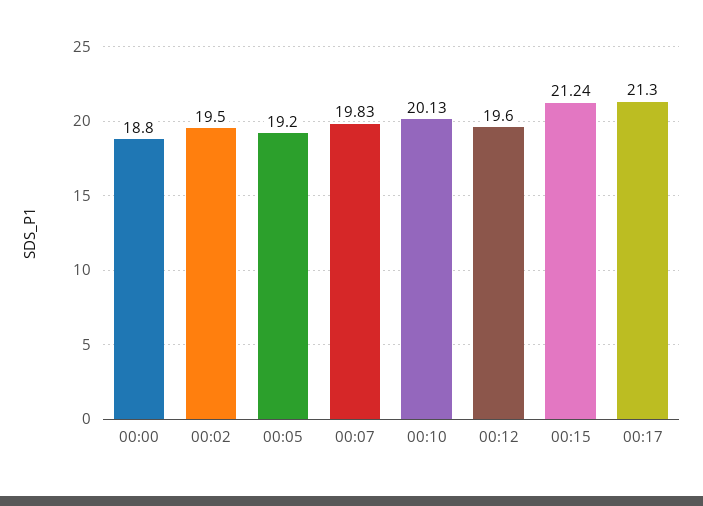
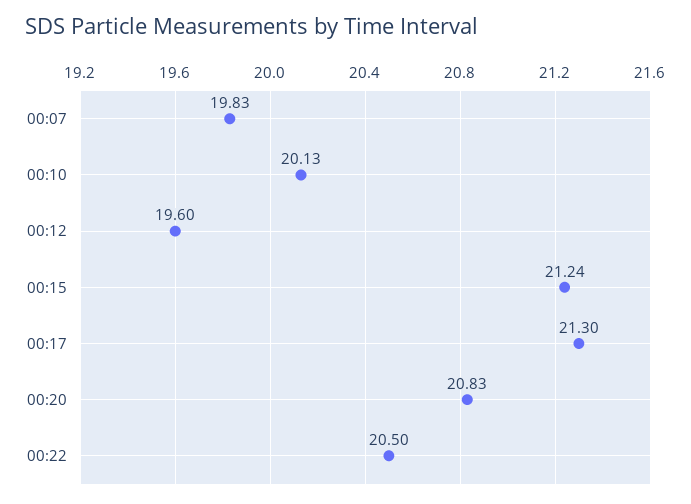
00:00: 18.8 -> none
00:02: 19.5 -> none
00:05: 19.2 -> none
00:20: none -> 20.83
00:22: none -> 20.5

